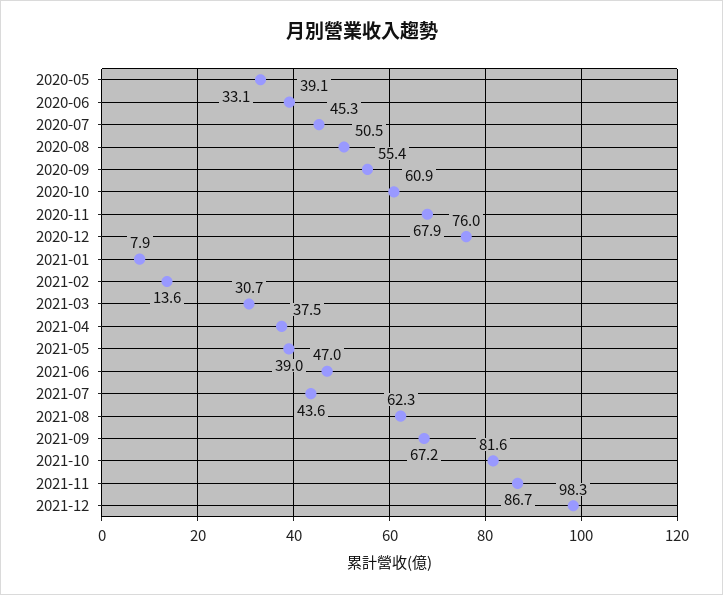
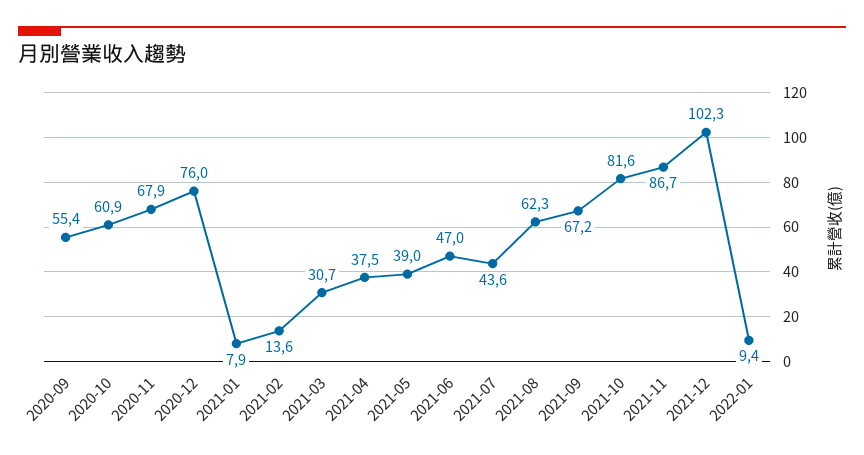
2020-05: 33.1 -> none
2020-06: 39.1 -> none
2020-07: 45.3 -> none
2020-08: 50.5 -> none
2021-12: 98.3 -> 102.3
2022-01: none -> 9.4

